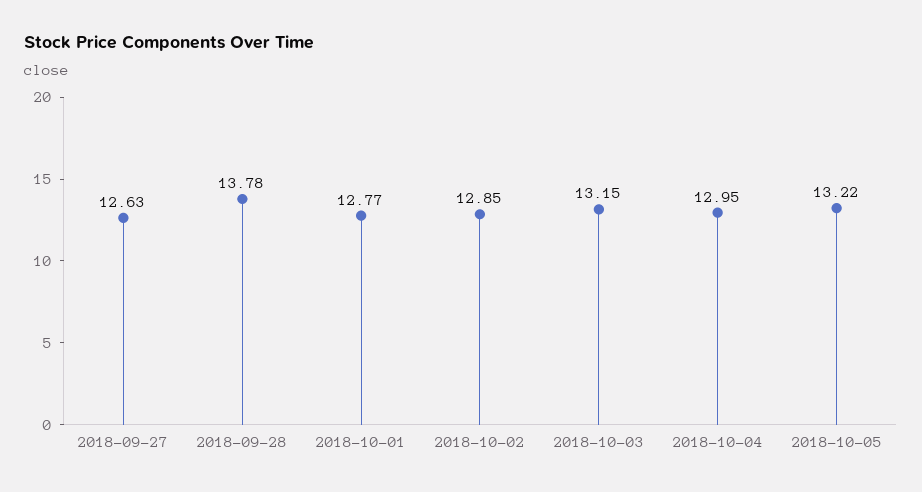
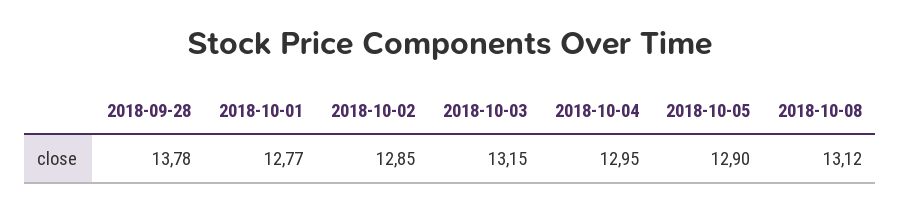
2018-09-27: 12.63 -> none
2018-10-05: 13.22 -> 12.9
2018-10-08: none -> 13.12

